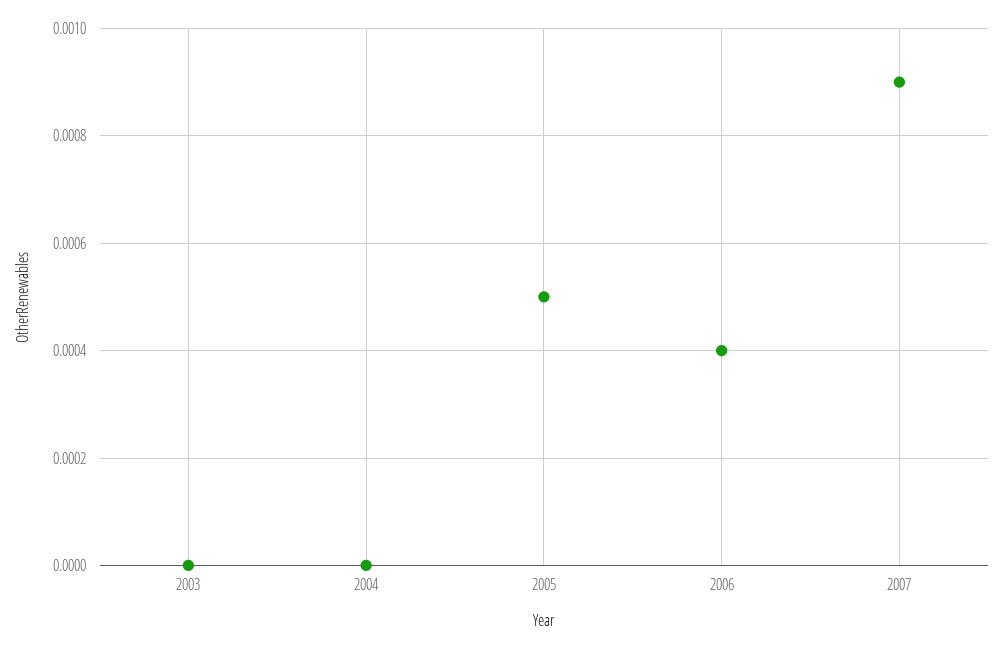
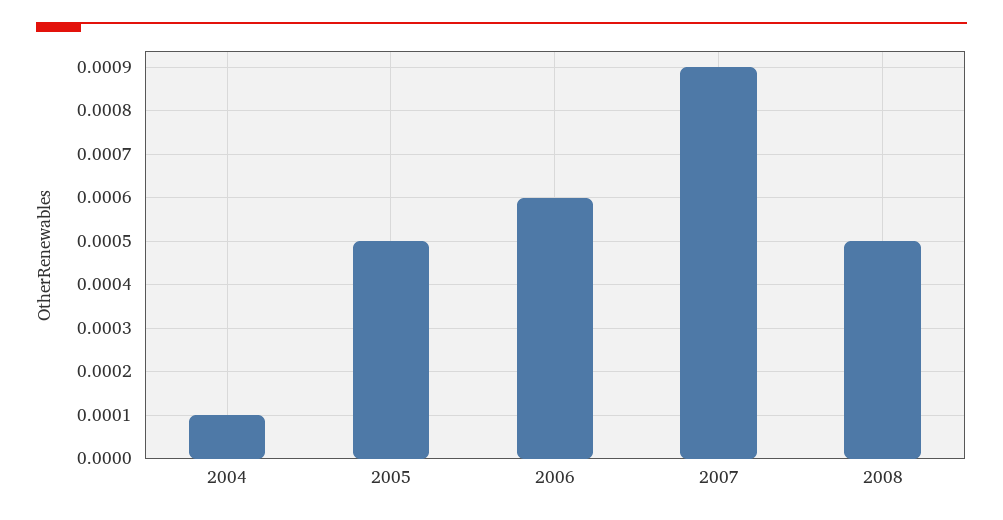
2003: 0 -> none
2004: 0 -> 0.0001
2006: 0.0004 -> 0.0006
2008: none -> 0.0005

